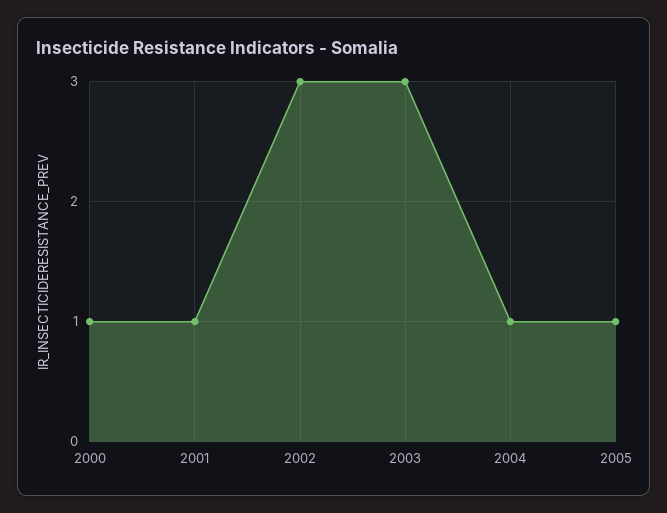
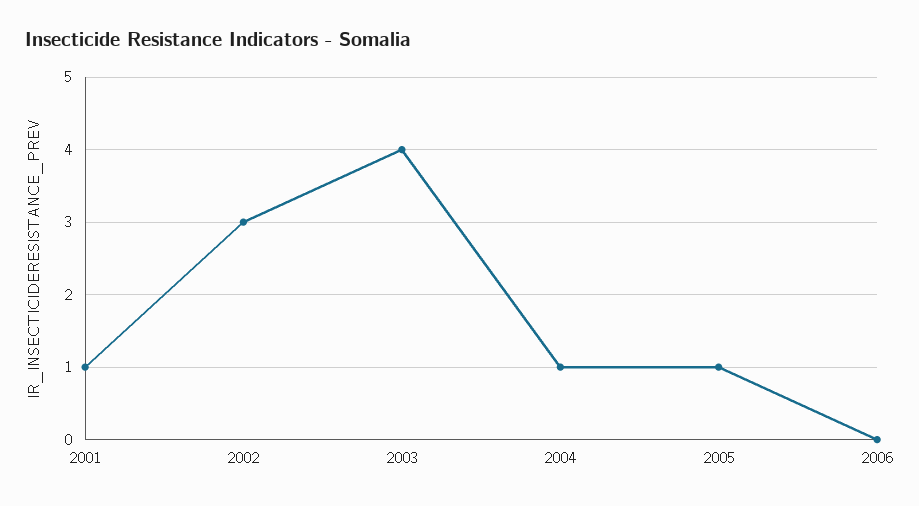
2000: 1 -> none
2003: 3 -> 4
2006: none -> 0

